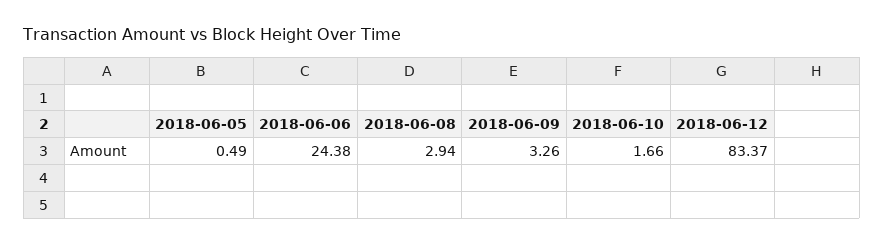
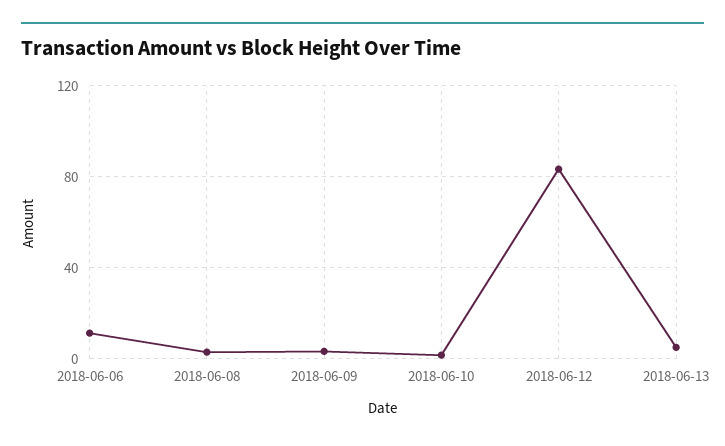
2018-06-05: 0.49 -> none
2018-06-06: 24.38 -> 10
2018-06-13: none -> 5

